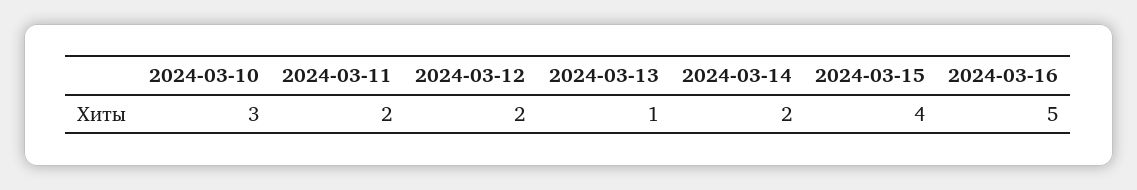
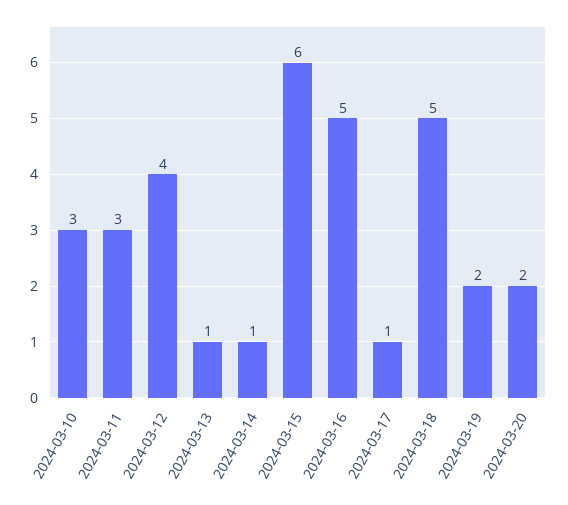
2024-03-11: 2 -> 3
2024-03-12: 2 -> 4
2024-03-14: 2 -> 1
2024-03-15: 4 -> 6
2024-03-17: none -> 1
2024-03-18: none -> 5
2024-03-19: none -> 2
2024-03-20: none -> 2

